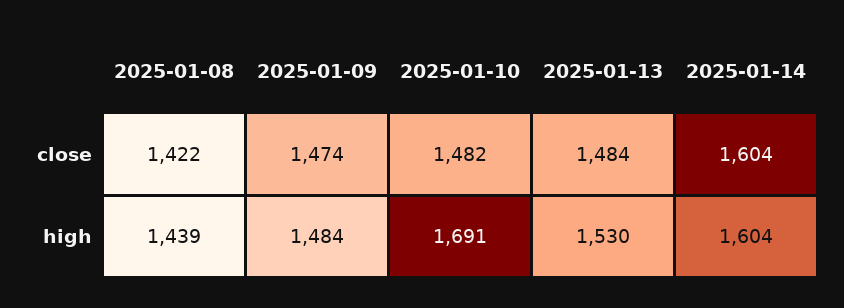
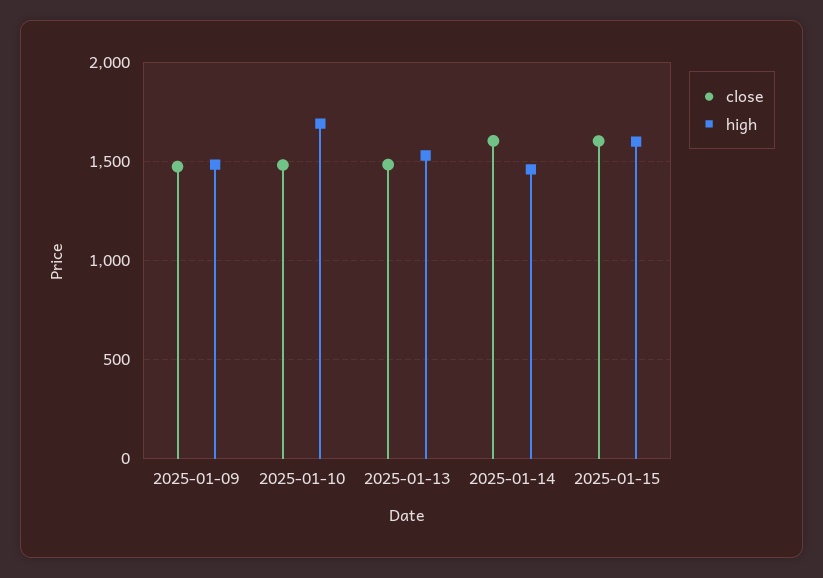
close, 2025-01-08: 1422 -> none
high, 2025-01-08: 1439 -> none
high, 2025-01-14: 1604 -> 1450
close, 2025-01-15: none -> 1600
high, 2025-01-15: none -> 1600

